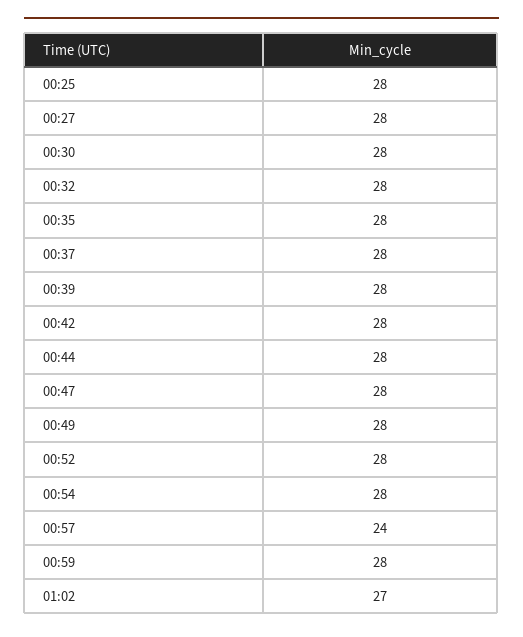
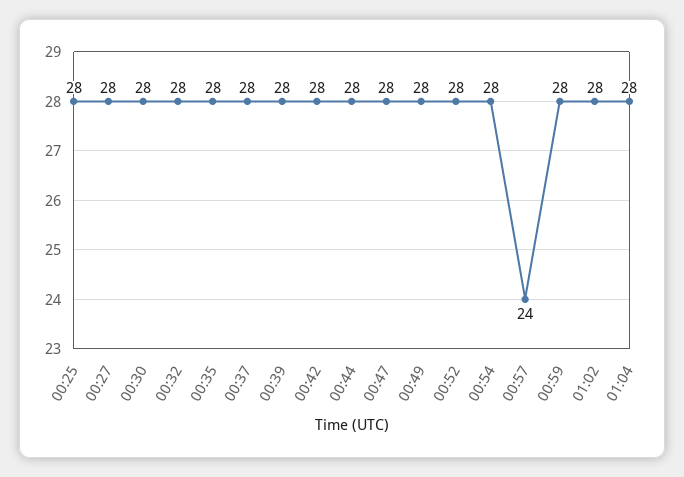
01:02: 27 -> 28
01:04: none -> 28

